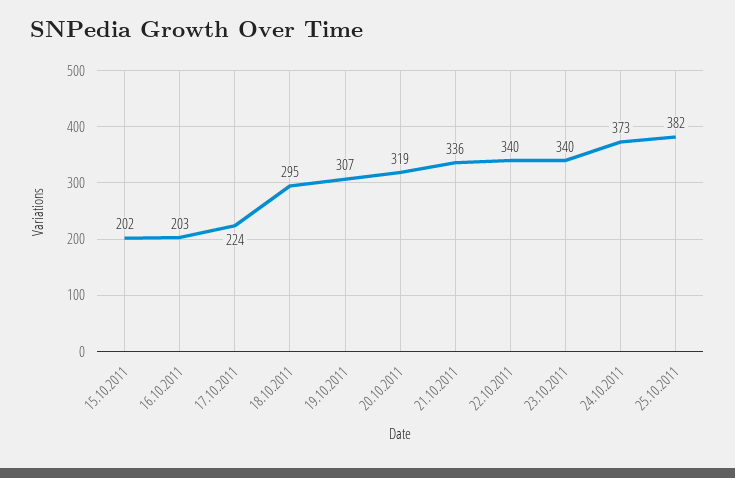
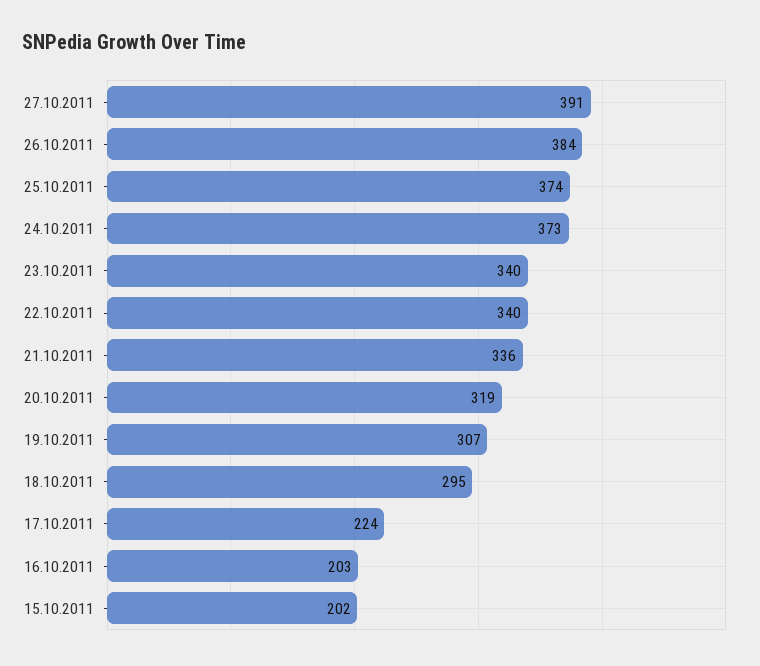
25.10.2011: 382 -> 374
27.10.2011: none -> 391
26.10.2011: none -> 384

